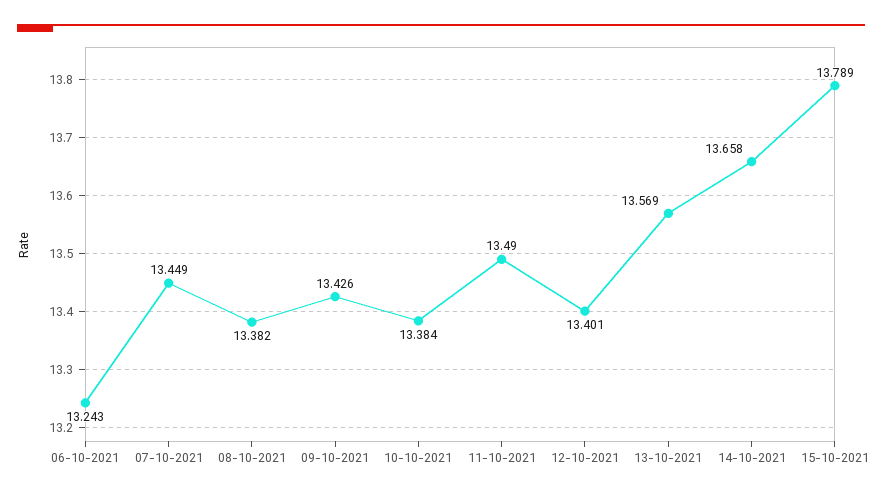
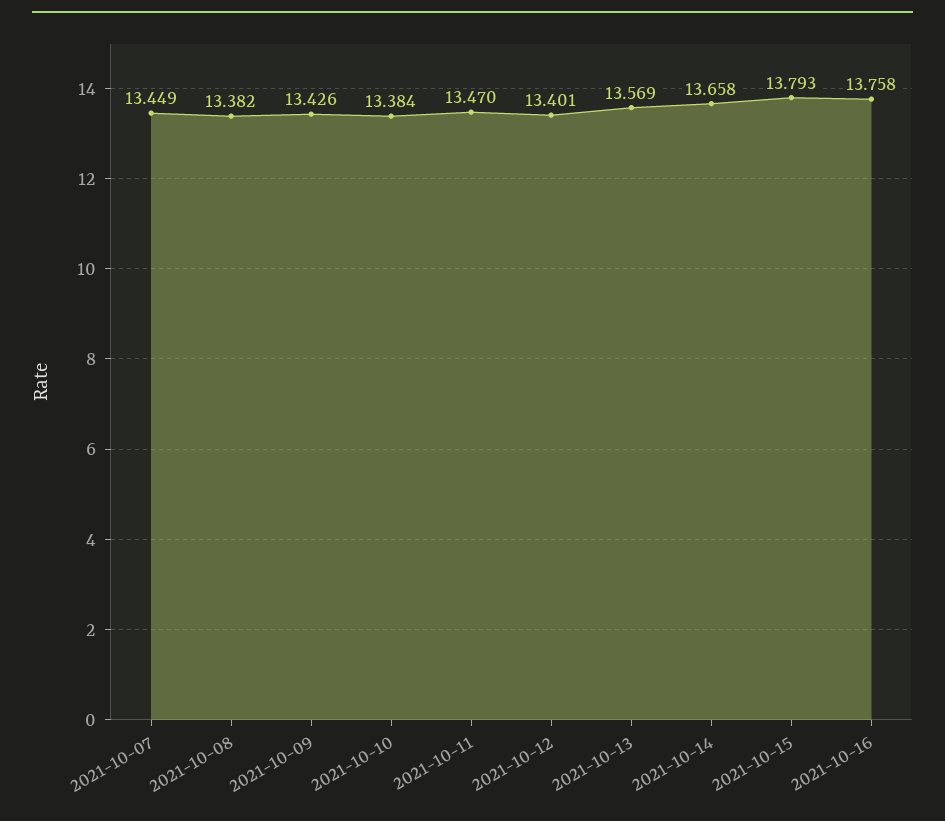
06-10-2021: 13.243 -> none
11-10-2021: 13.49 -> 13.47
15-10-2021: 13.789 -> 13.793
2021-10-16: none -> 13.758

